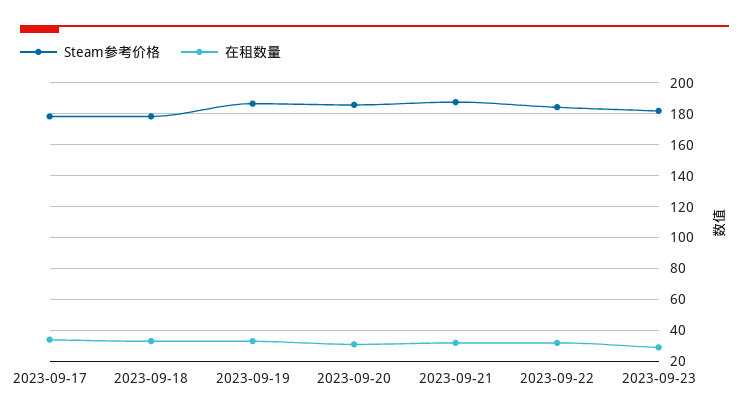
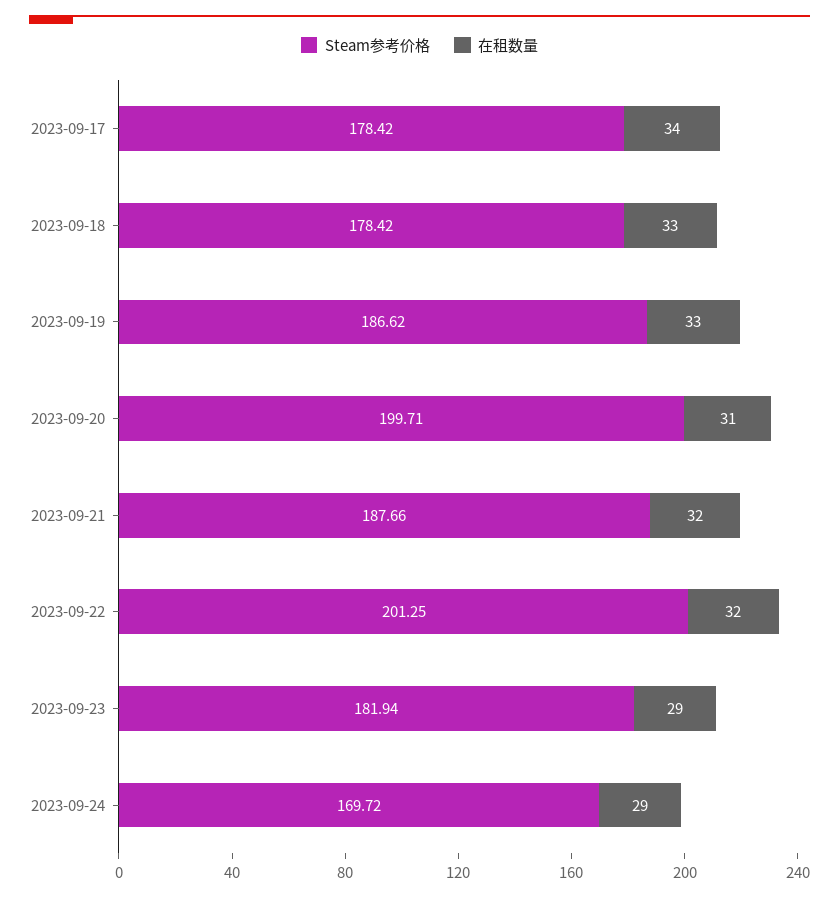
Steam参考价格, 2023-09-20: 185 -> 199.71
Steam参考价格, 2023-09-22: 185 -> 201.25
Steam参考价格, 2023-09-24: none -> 169.72
在租数量, 2023-09-24: none -> 29

